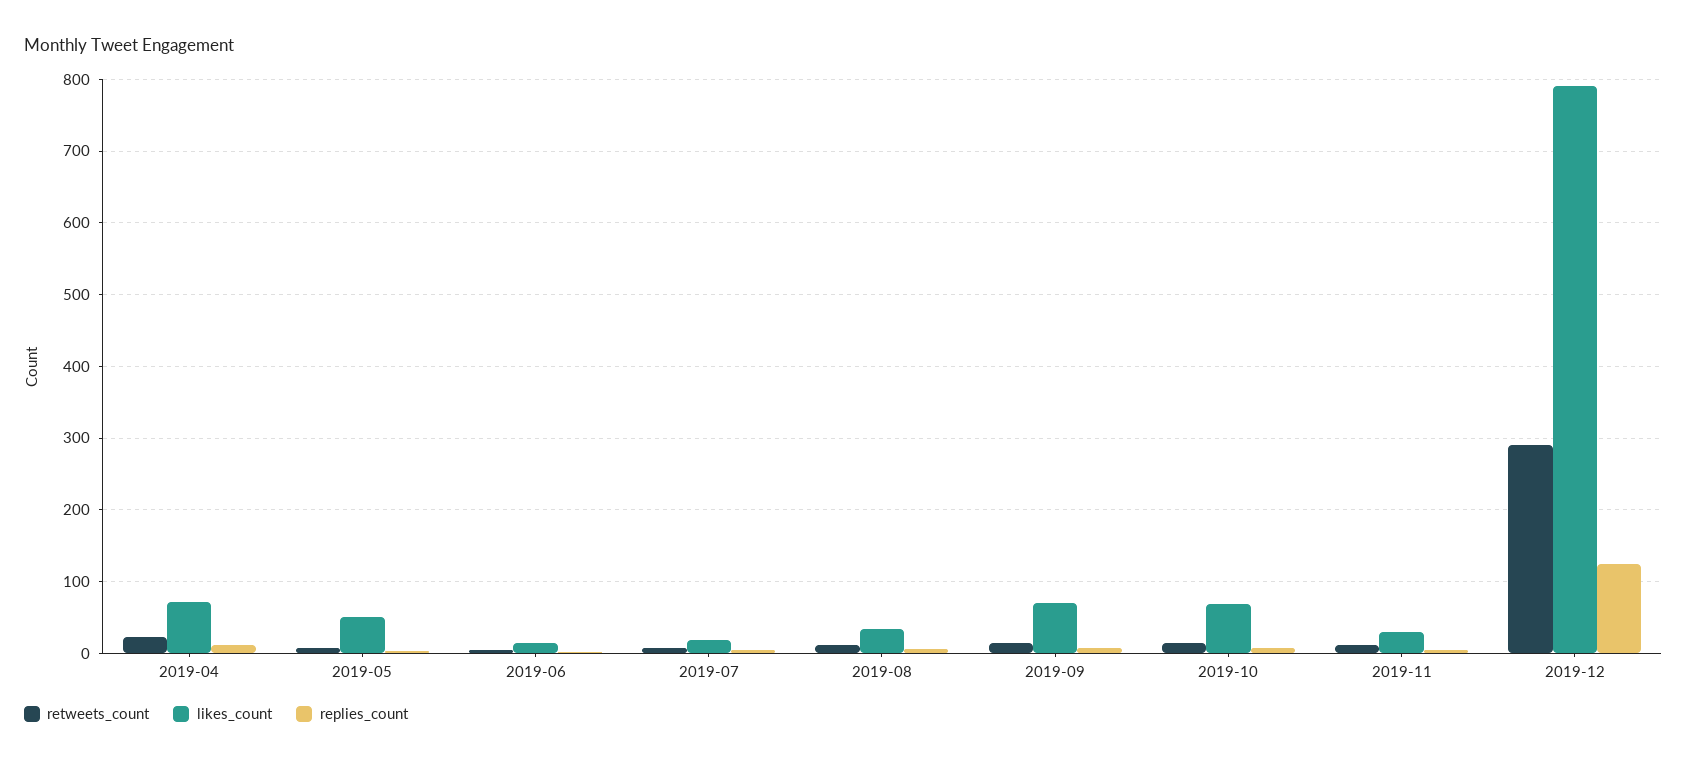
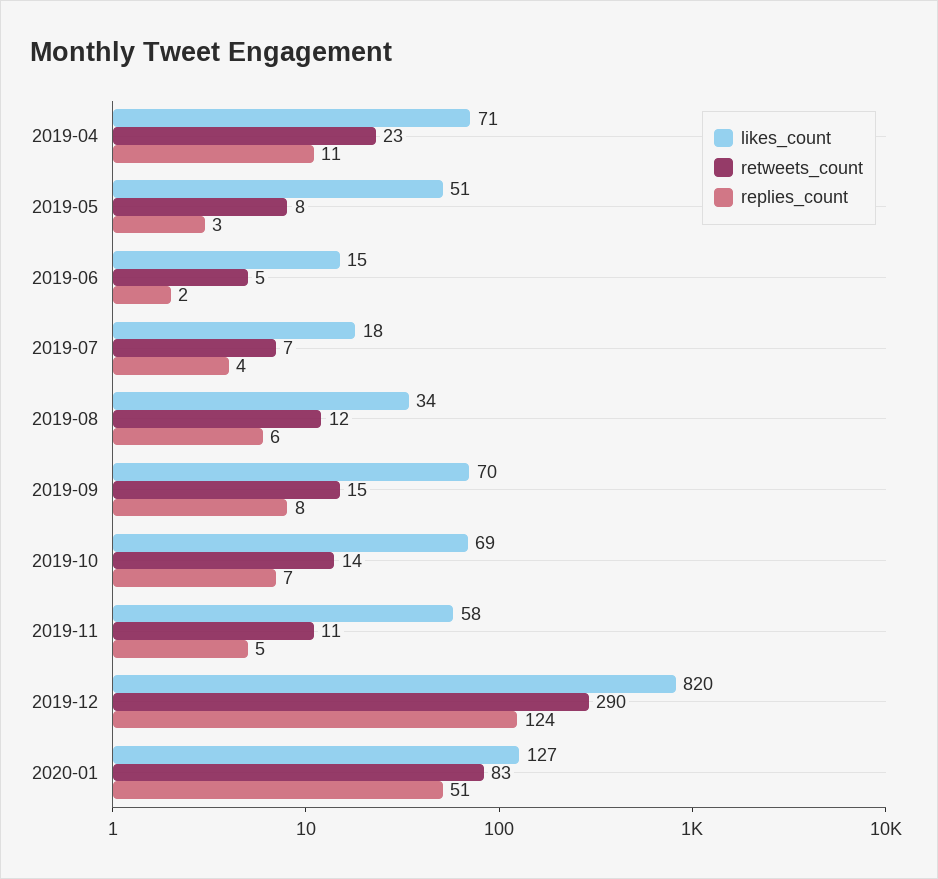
likes_count, 2019-11: 30 -> 58
likes_count, 2019-12: 790 -> 820
likes_count, 2020-01: none -> 127
retweets_count, 2020-01: none -> 83
replies_count, 2020-01: none -> 51

